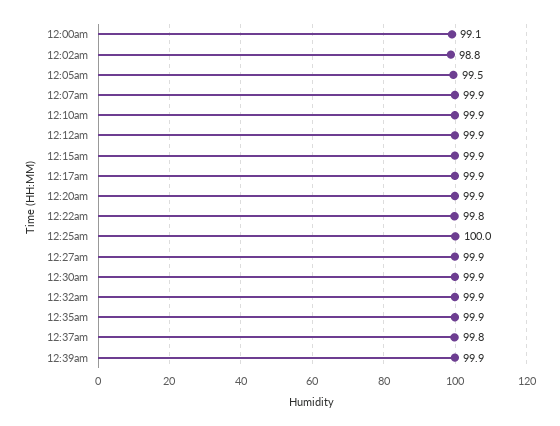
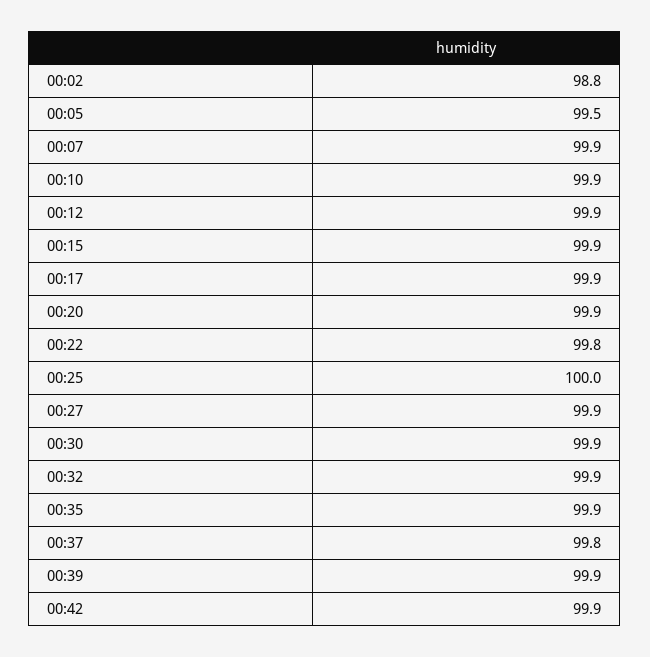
12:00am: 99.1 -> none
00:42: none -> 99.9

